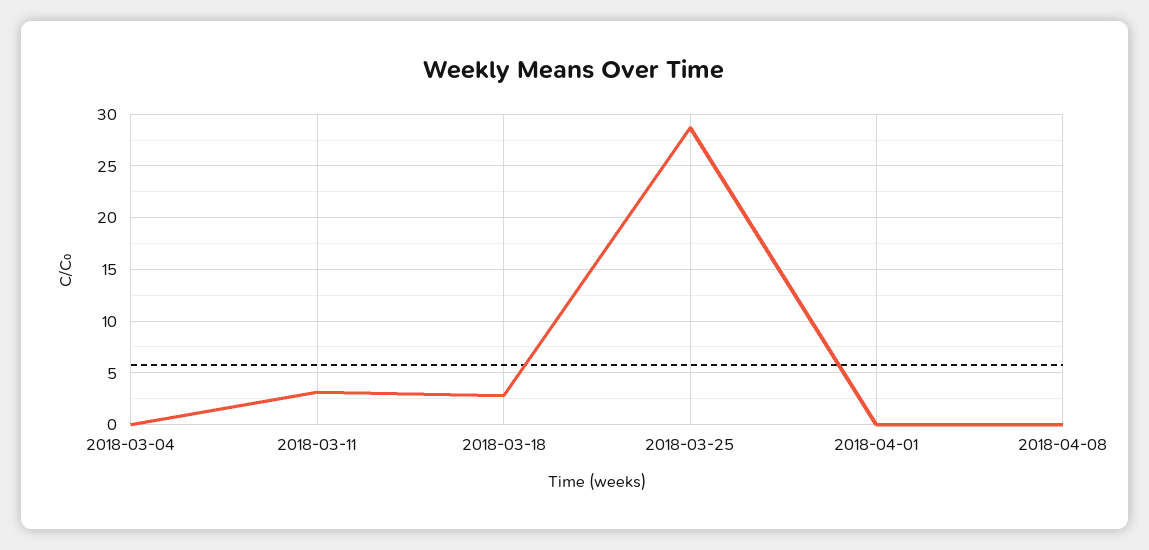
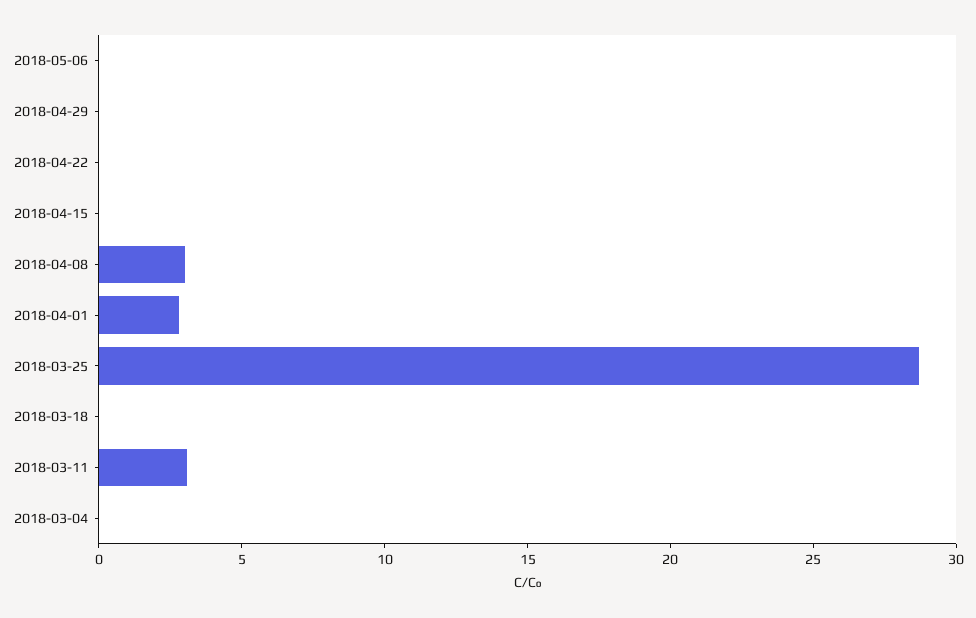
2018-03-18: 3 -> 0
2018-04-01: 0 -> 3
2018-04-08: 0 -> 3
2018-05-06: none -> 0
2018-04-29: none -> 0
2018-04-22: none -> 0
2018-04-15: none -> 0

